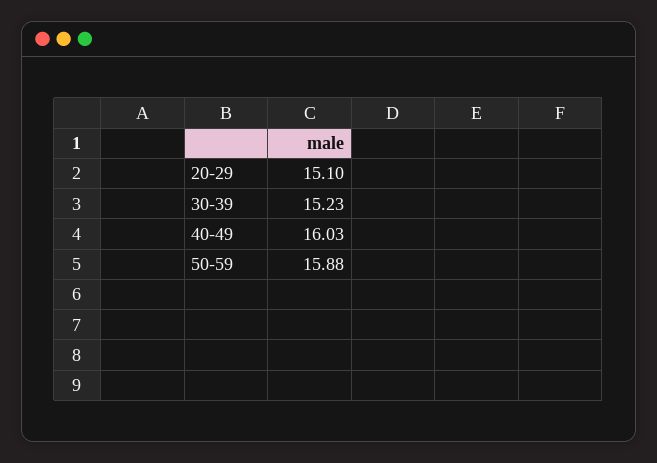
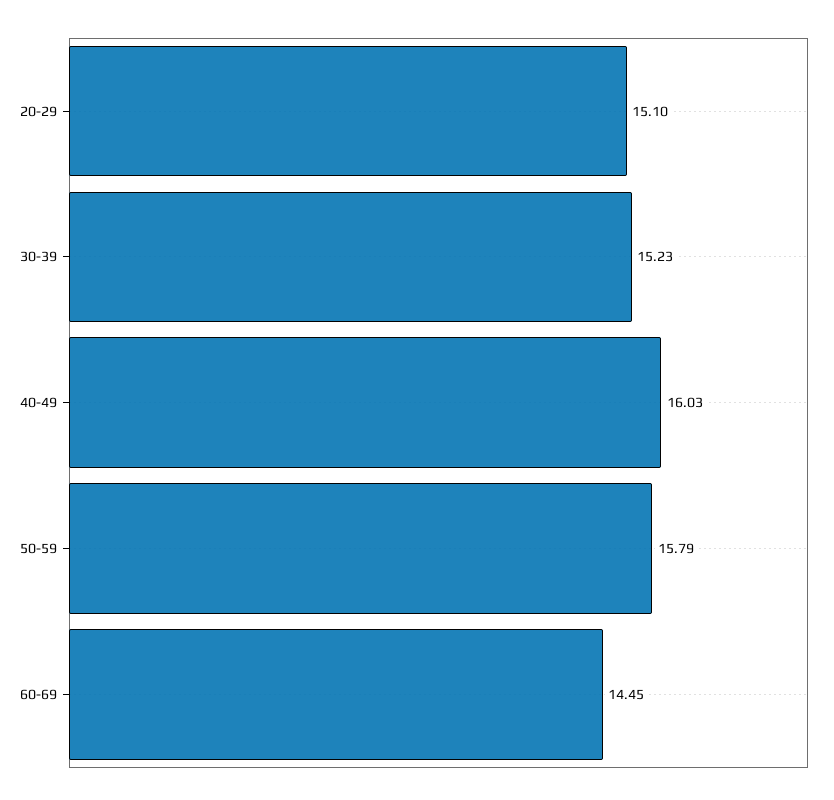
50-59: 15.88 -> 15.79
60-69: none -> 14.45

